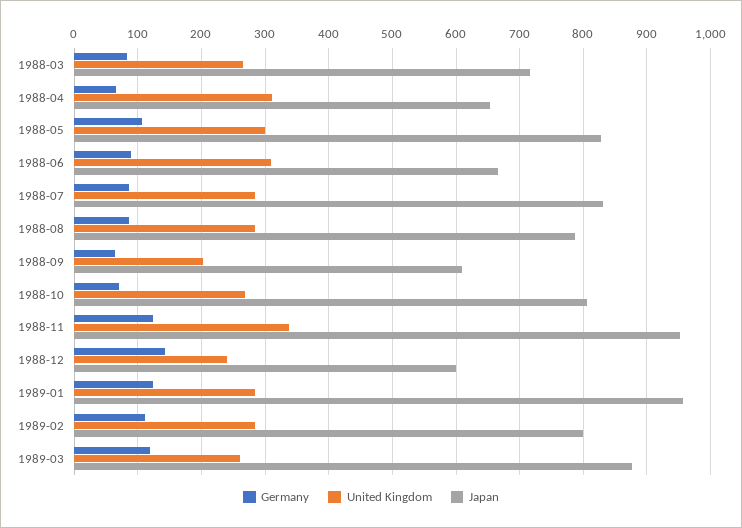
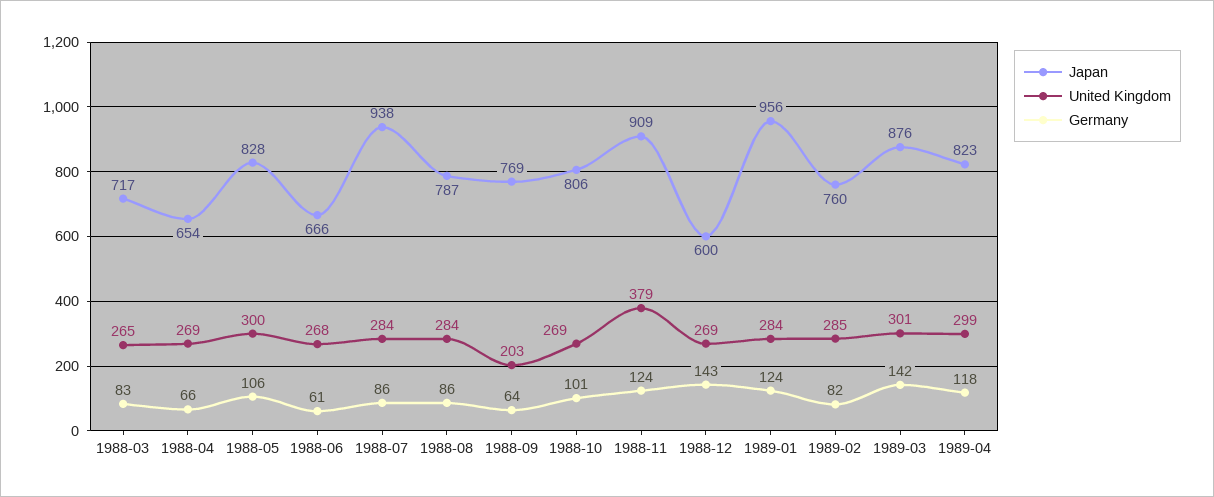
United Kingdom, 1988-04: 310 -> 269
Germany, 1988-06: 90 -> 61
United Kingdom, 1988-06: 310 -> 268
Japan, 1988-07: 830 -> 938
Japan, 1988-09: 610 -> 769
Germany, 1988-10: 70 -> 101
United Kingdom, 1988-11: 340 -> 379
Japan, 1988-11: 950 -> 909
United Kingdom, 1988-12: 240 -> 269
Germany, 1989-02: 110 -> 82
Japan, 1989-02: 800 -> 760
Germany, 1989-03: 120 -> 142
United Kingdom, 1989-03: 260 -> 301
Japan, 1989-04: none -> 823
United Kingdom, 1989-04: none -> 299
Germany, 1989-04: none -> 118

